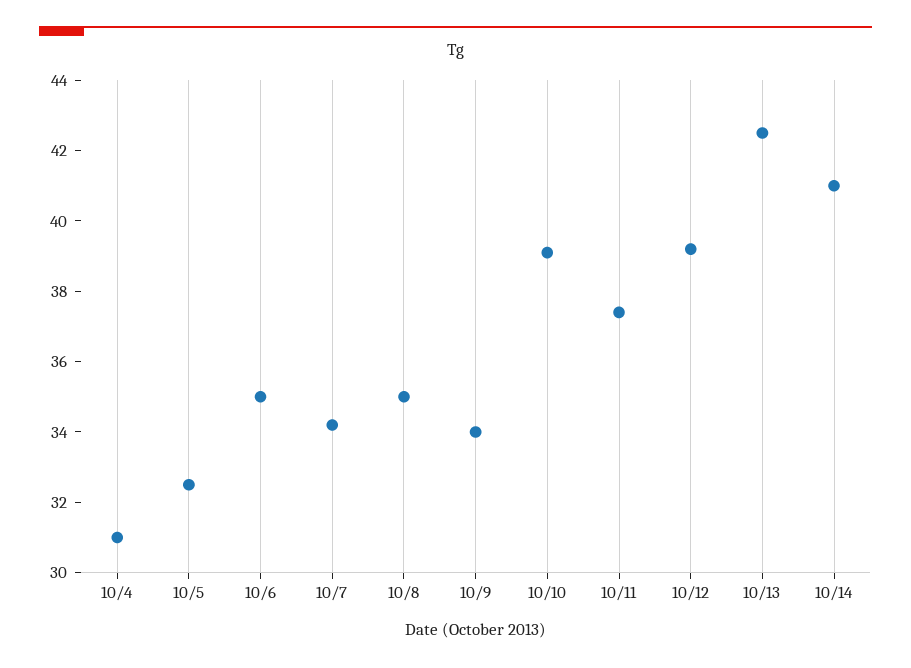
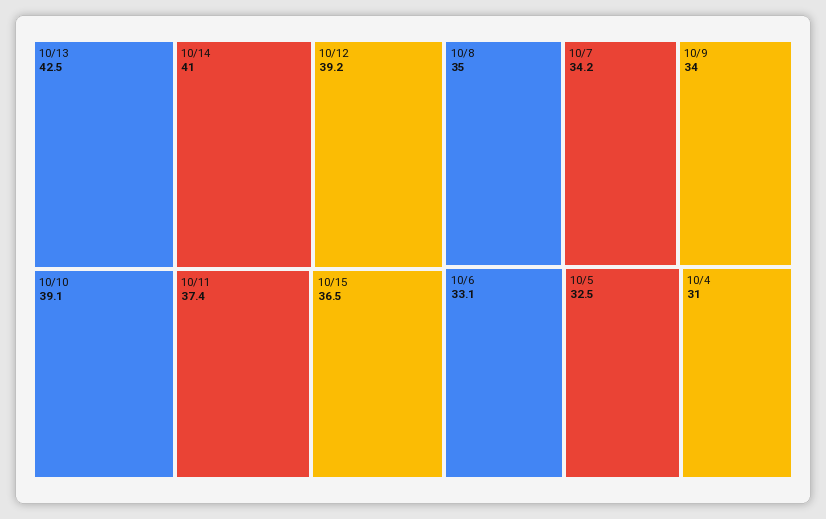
10/6: 35 -> 33.1
10/15: none -> 36.5

